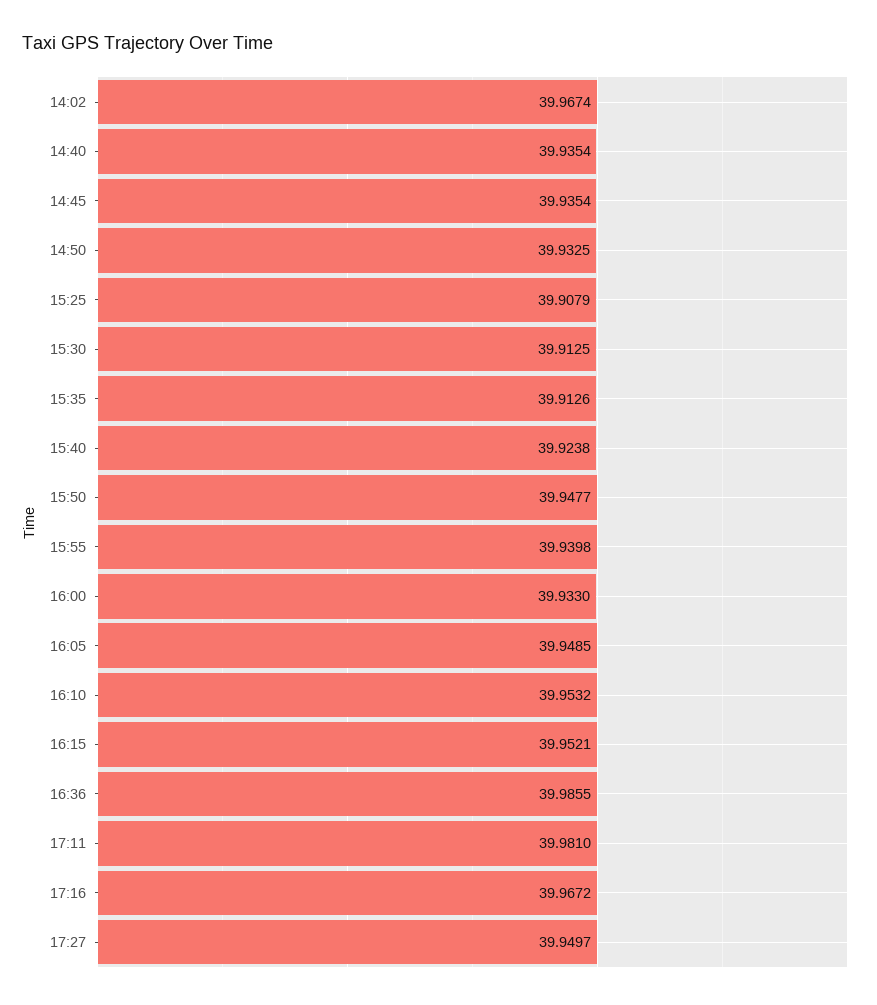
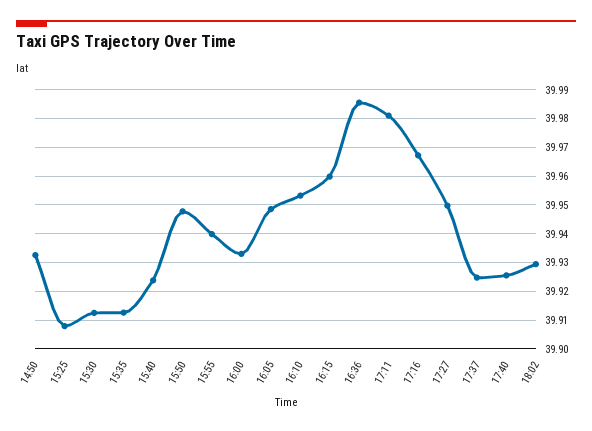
14:02: 39.9674 -> none
14:40: 39.9354 -> none
14:45: 39.9354 -> none
16:15: 39.9521 -> 39.96
17:37: none -> 39.925
17:40: none -> 39.925
18:02: none -> 39.93

